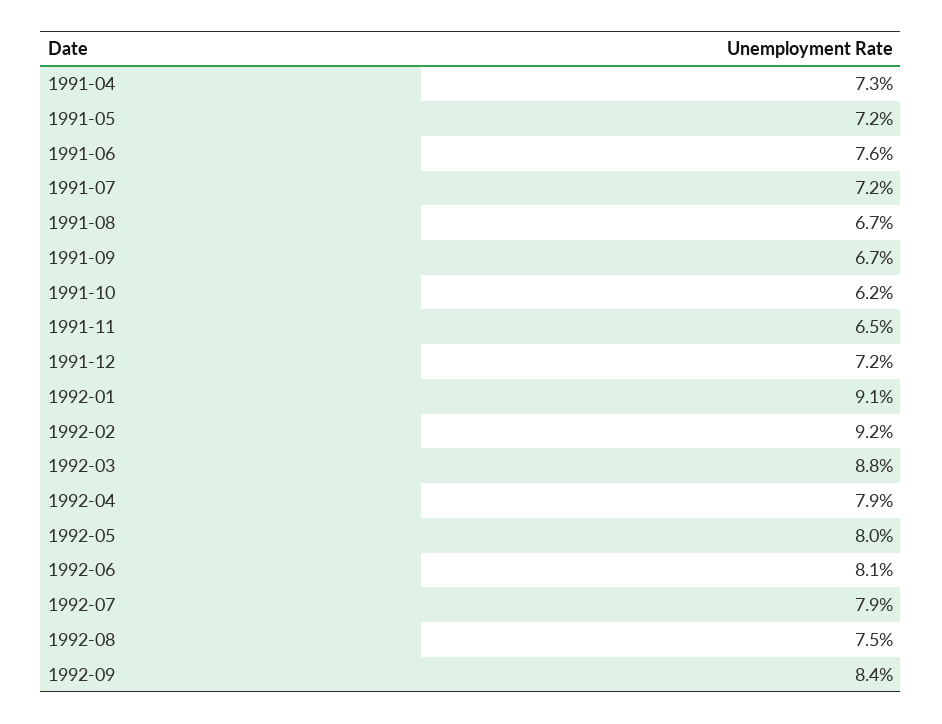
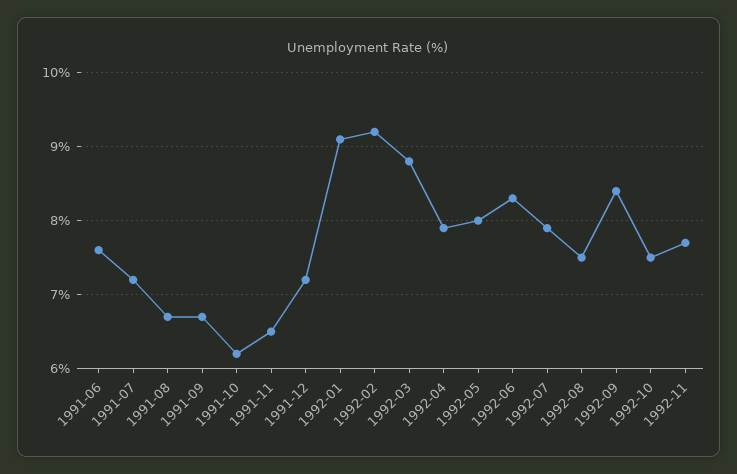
1991-04: 7.3 -> none
1991-05: 7.2 -> none
1992-06: 8.1 -> 8.3
1992-10: none -> 7.5
1992-11: none -> 7.7

